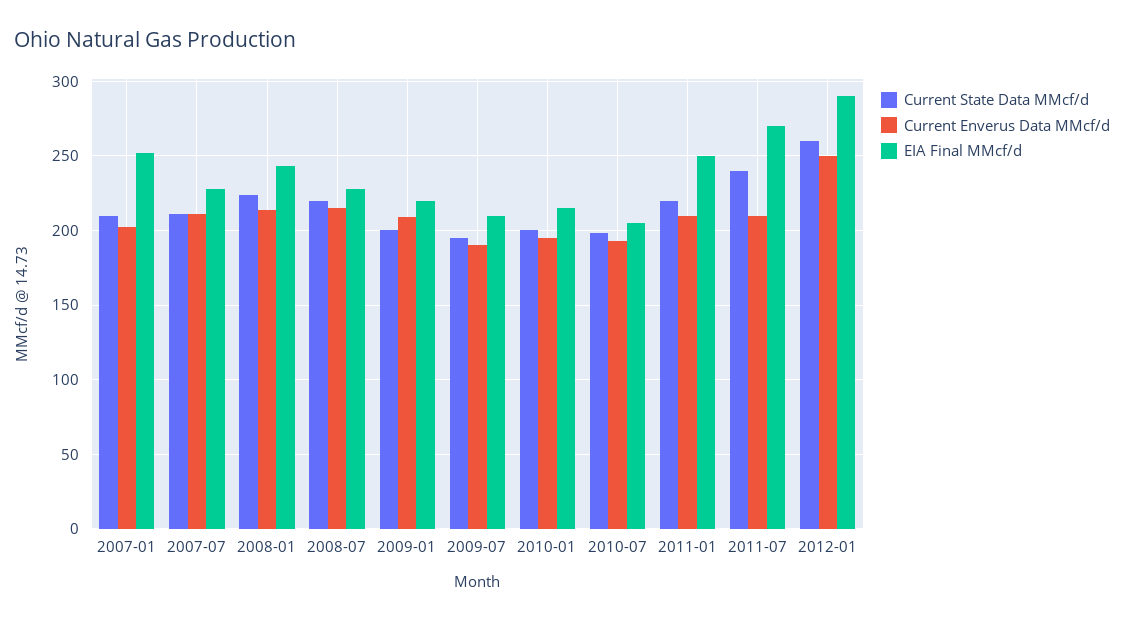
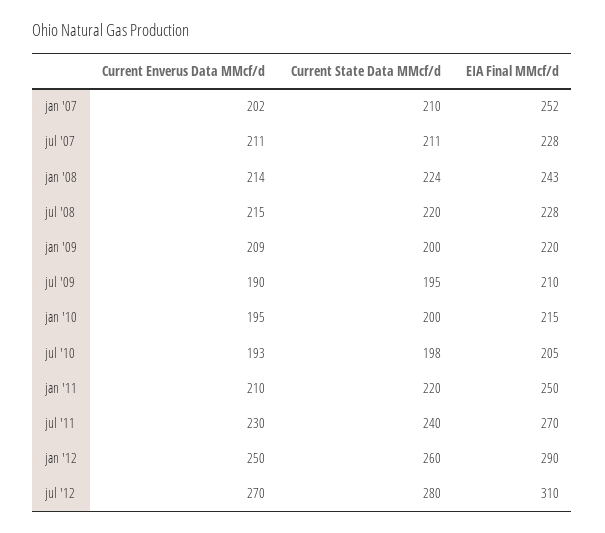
Current Enverus Data MMcf/d, 2011-07: 210 -> 230
Current Enverus Data MMcf/d, jul '12: none -> 270
Current State Data MMcf/d, jul '12: none -> 280
EIA Final MMcf/d, jul '12: none -> 310

